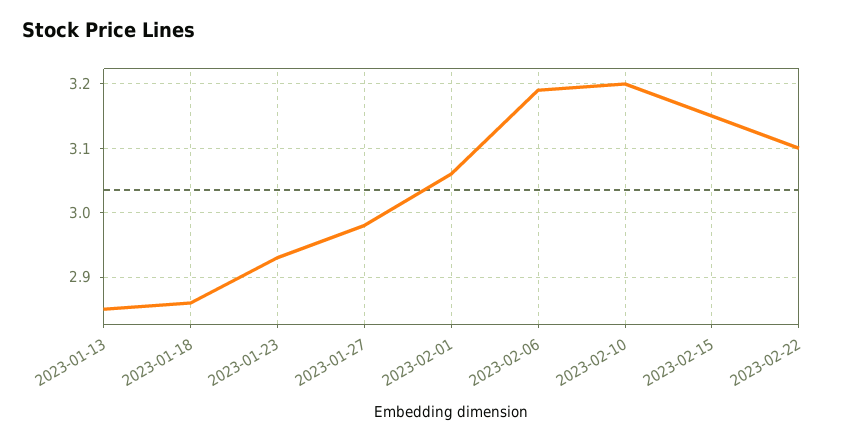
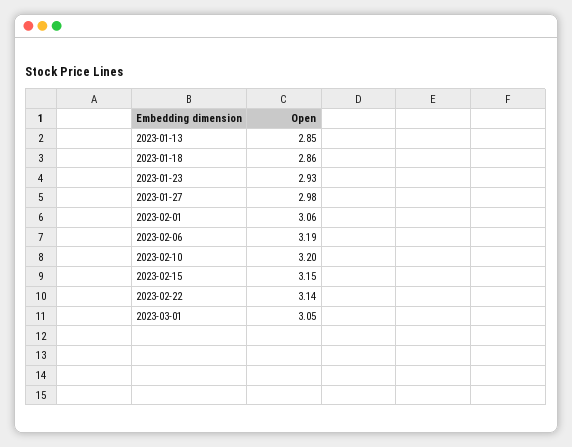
2023-02-22: 3.1 -> 3.14
2023-03-01: none -> 3.05

